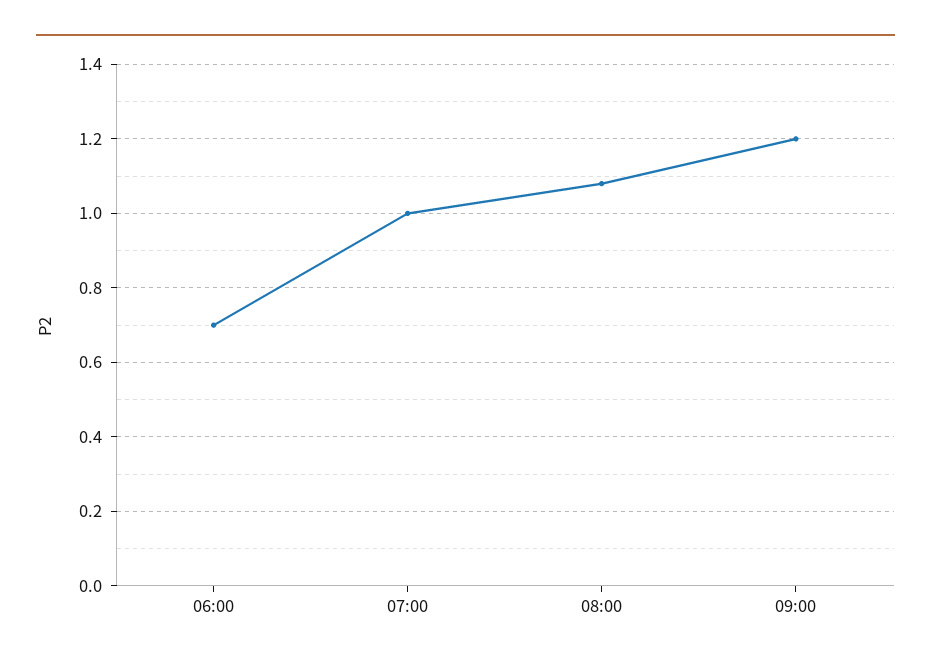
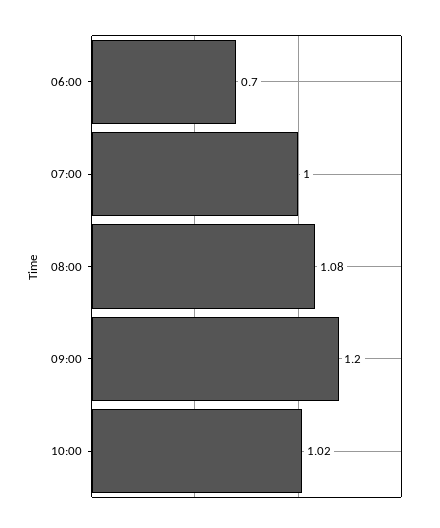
10:00: none -> 1.02

